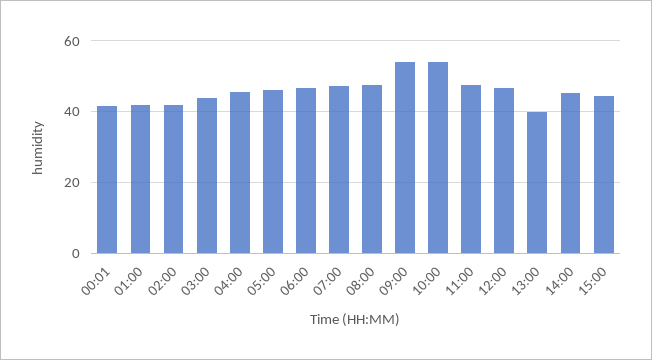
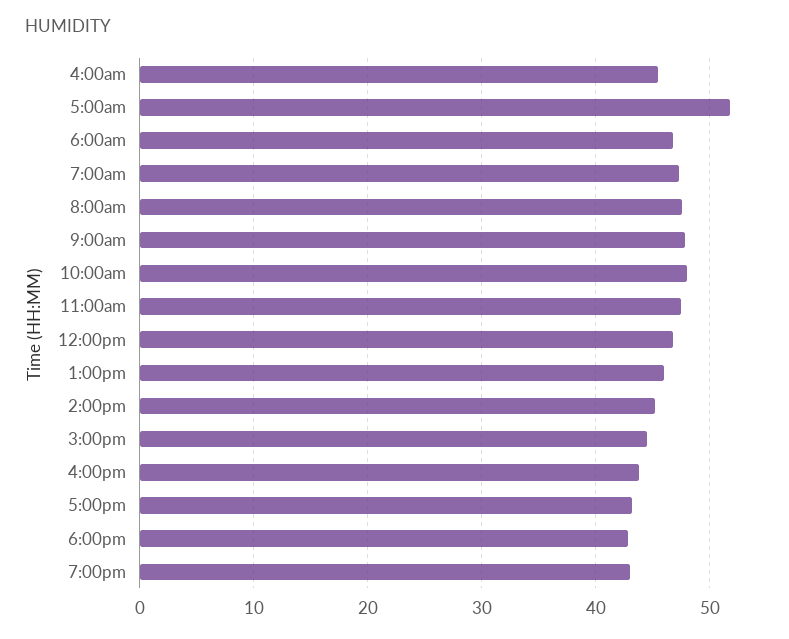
00:01: 42 -> none
01:00: 42 -> none
02:00: 42 -> none
03:00: 44 -> none
05:00: 46 -> 52
09:00: 54 -> 48
10:00: 54 -> 48
13:00: 40 -> 46
4:00pm: none -> 44
5:00pm: none -> 43
6:00pm: none -> 43
7:00pm: none -> 43

